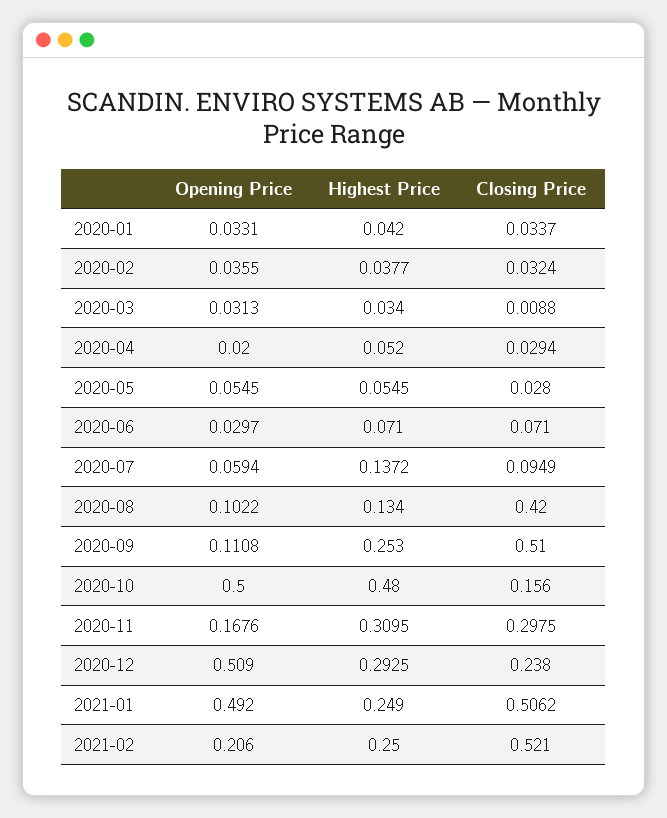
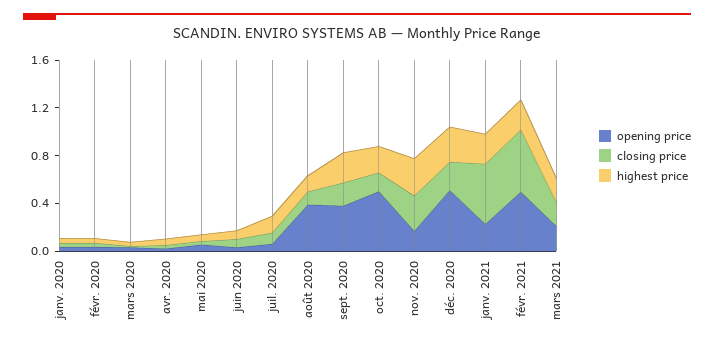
Opening Price, 2020-08: 0.1022 -> 0.4
Closing Price, 2020-08: 0.42 -> 0.1
Opening Price, 2020-09: 0.1108 -> 0.4
Closing Price, 2020-09: 0.51 -> 0.2
Highest Price, 2020-10: 0.48 -> 0.2
Opening Price, 2021-01: 0.492 -> 0.2
Opening Price, 2021-02: 0.206 -> 0.5
Opening Price, mars 2021: none -> 0.2
Closing Price, mars 2021: none -> 0.2
Highest Price, mars 2021: none -> 0.2

